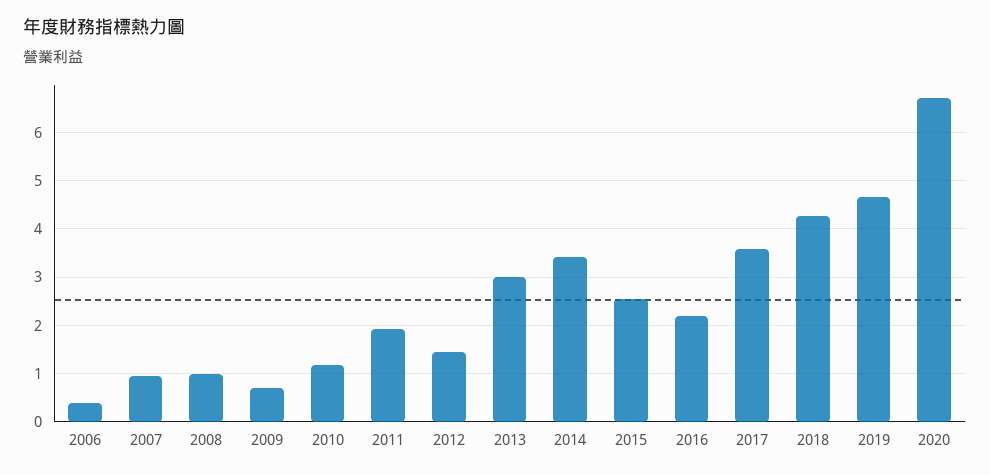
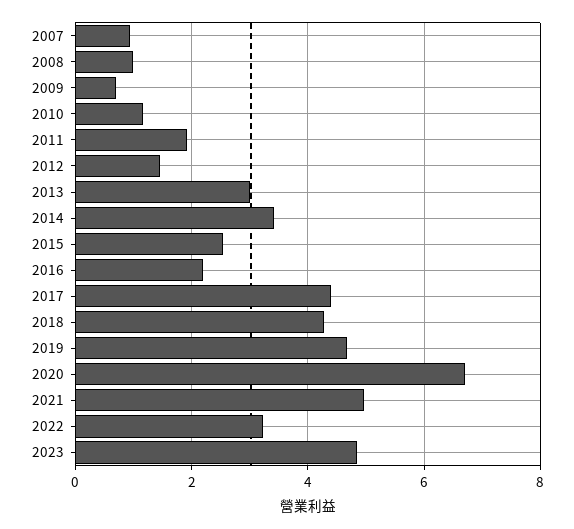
2006: 0.4 -> none
2017: 3.6 -> 4.4
2021: none -> 5
2022: none -> 3.2
2023: none -> 4.8

